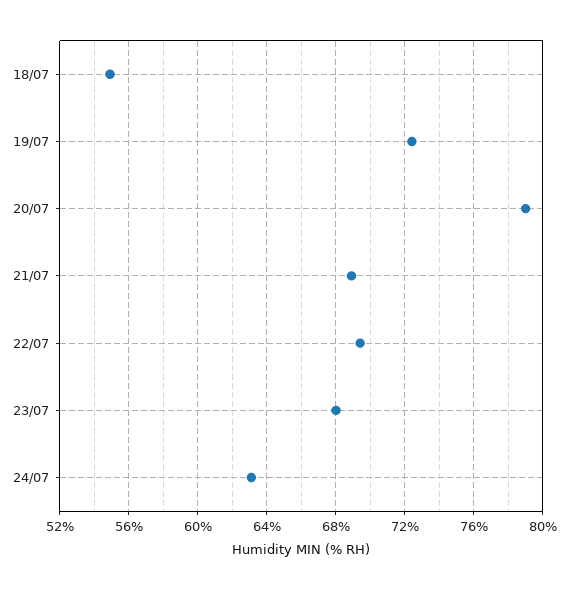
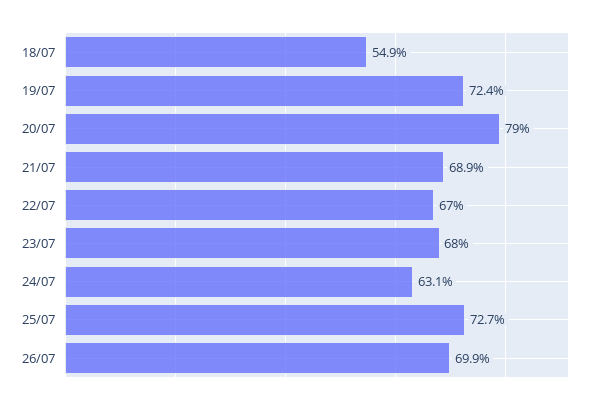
22/07: 69.5 -> 67
25/07: none -> 72.7
26/07: none -> 69.9

